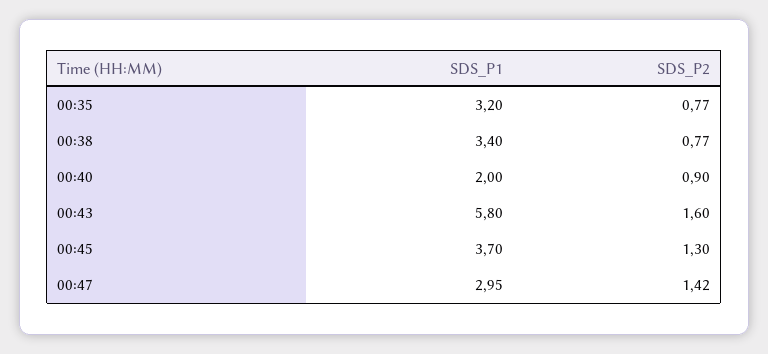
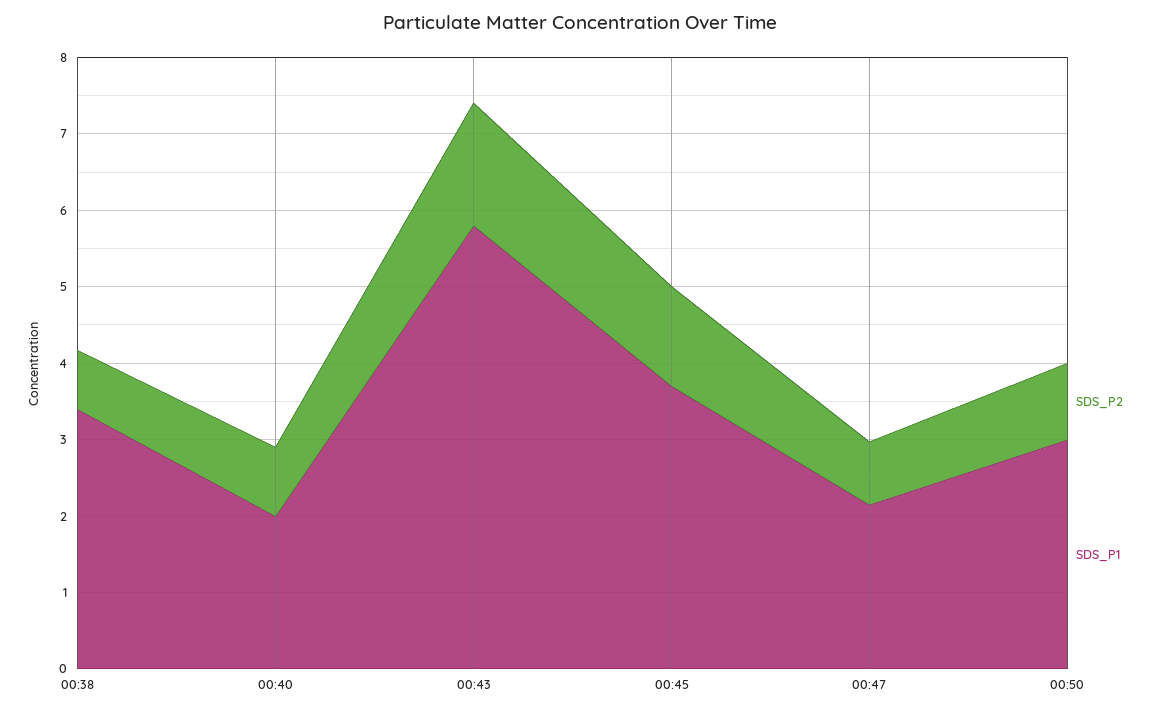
SDS_P1, 00:35: 3.2 -> none
SDS_P2, 00:35: 0.77 -> none
SDS_P1, 00:47: 2.95 -> 2.2
SDS_P2, 00:47: 1.42 -> 0.8
SDS_P2, 00:50: none -> 1
SDS_P1, 00:50: none -> 3

